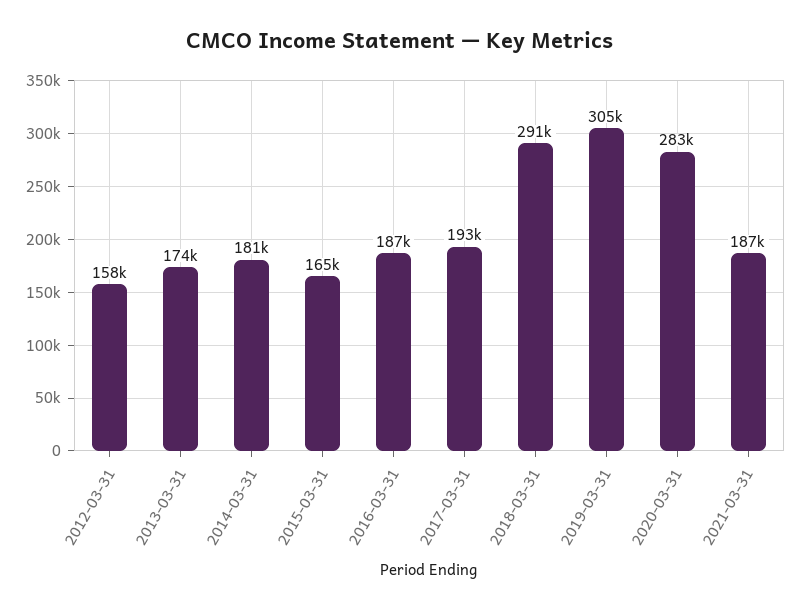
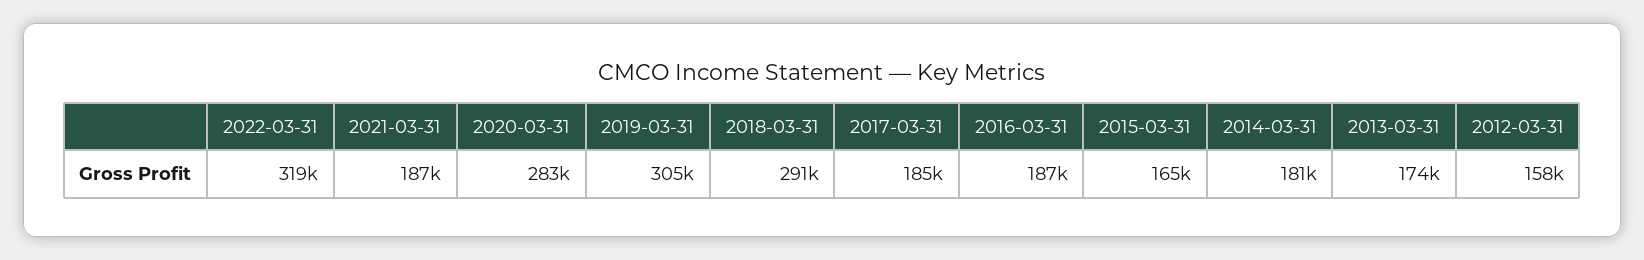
2017-03-31: 193000 -> 185000
2022-03-31: none -> 319000

